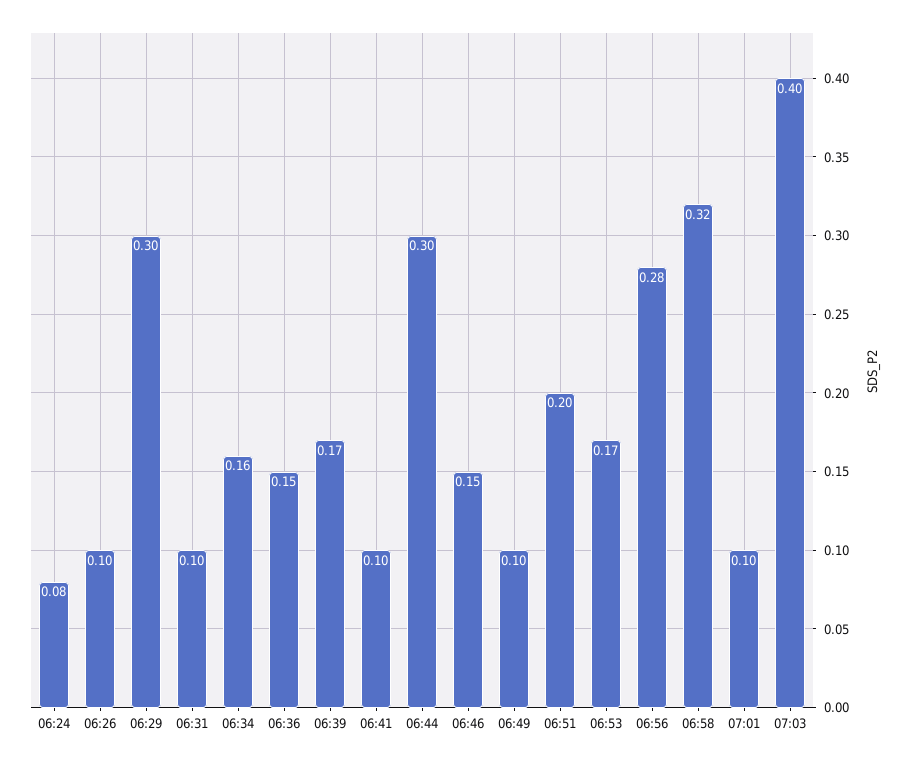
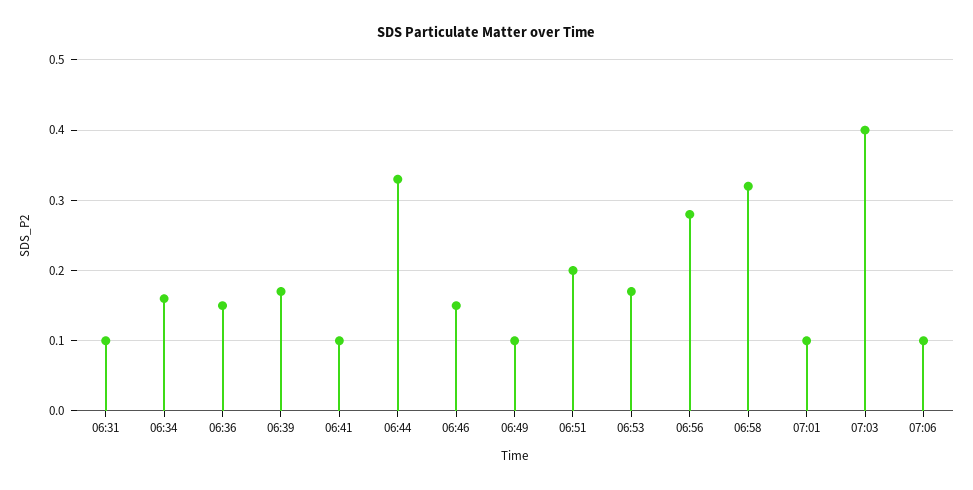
06:24: 0.08 -> none
06:26: 0.1 -> none
06:29: 0.3 -> none
06:44: 0.3 -> 0.33
07:06: none -> 0.1

